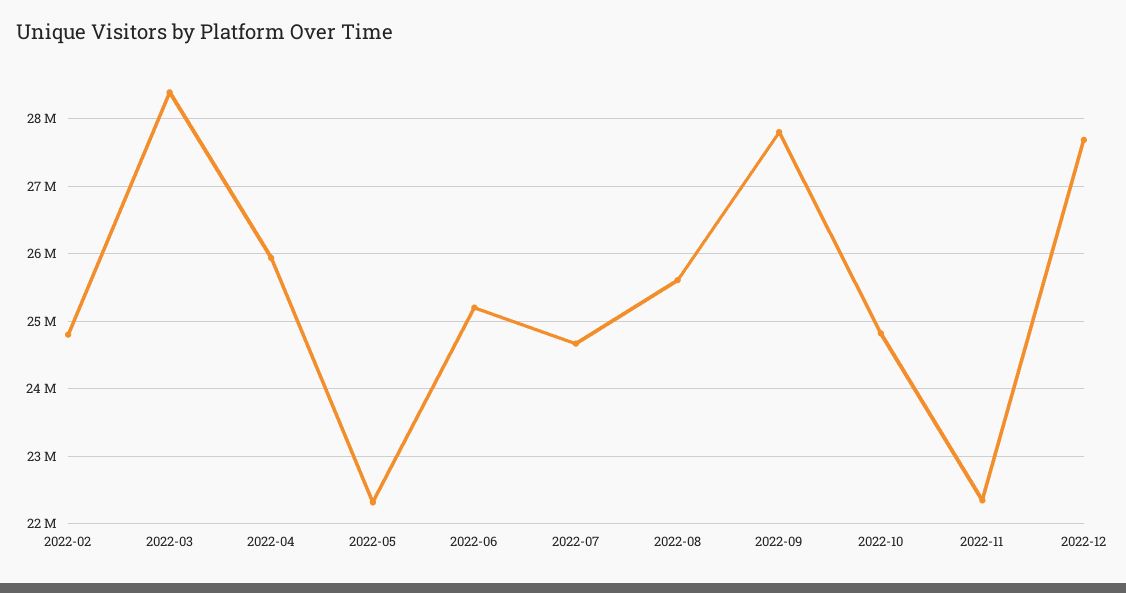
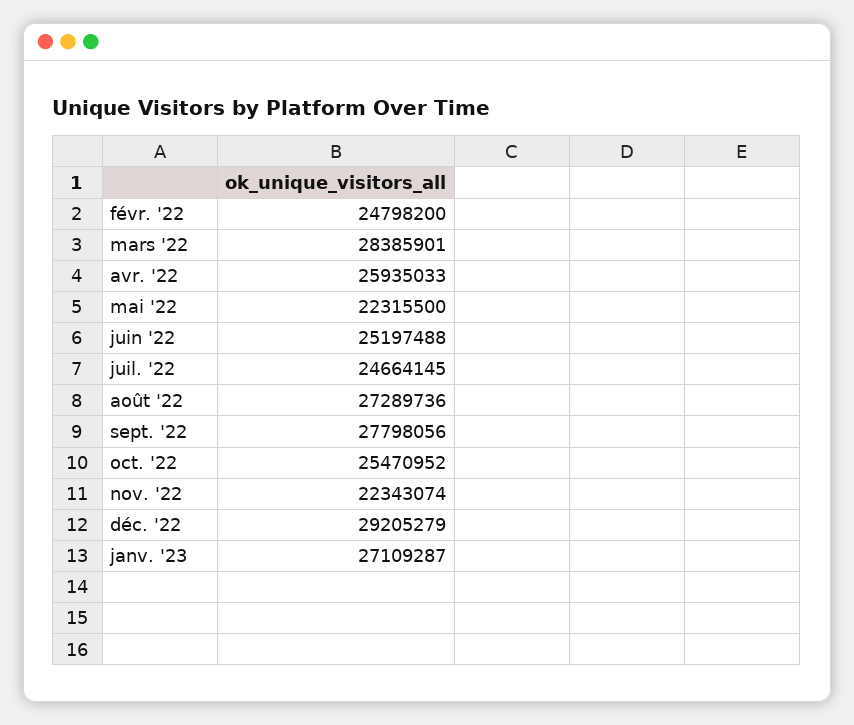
2022-08: 25600000 -> 27289736
2022-10: 24800000 -> 25470952
2022-12: 27700000 -> 29205279
janv. '23: none -> 27109287

